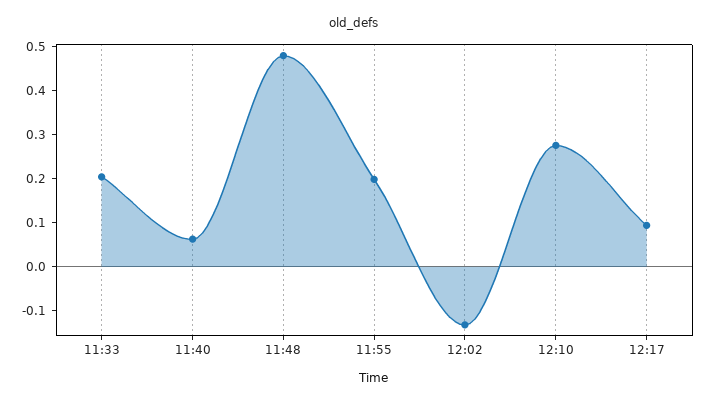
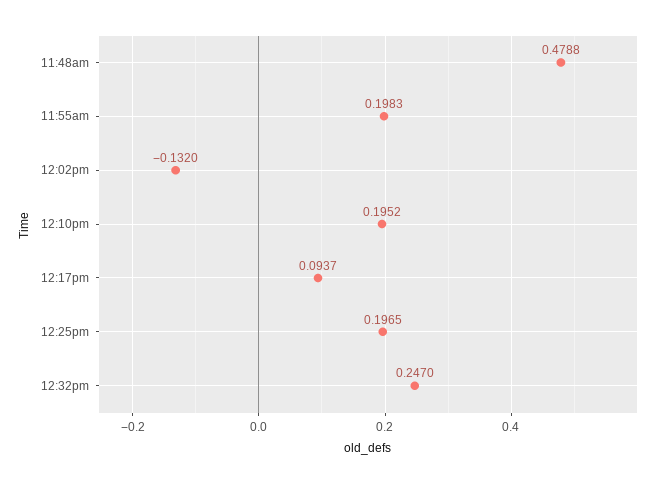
11:33: 0.2 -> none
11:40: 0.06 -> none
12:10: 0.28 -> 0.1952
12:25pm: none -> 0.1965
12:32pm: none -> 0.247

